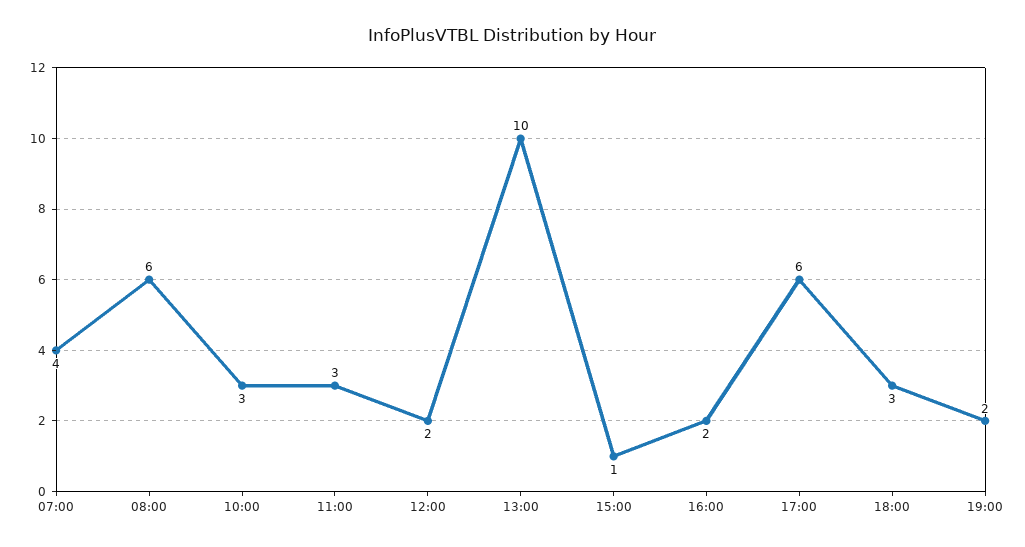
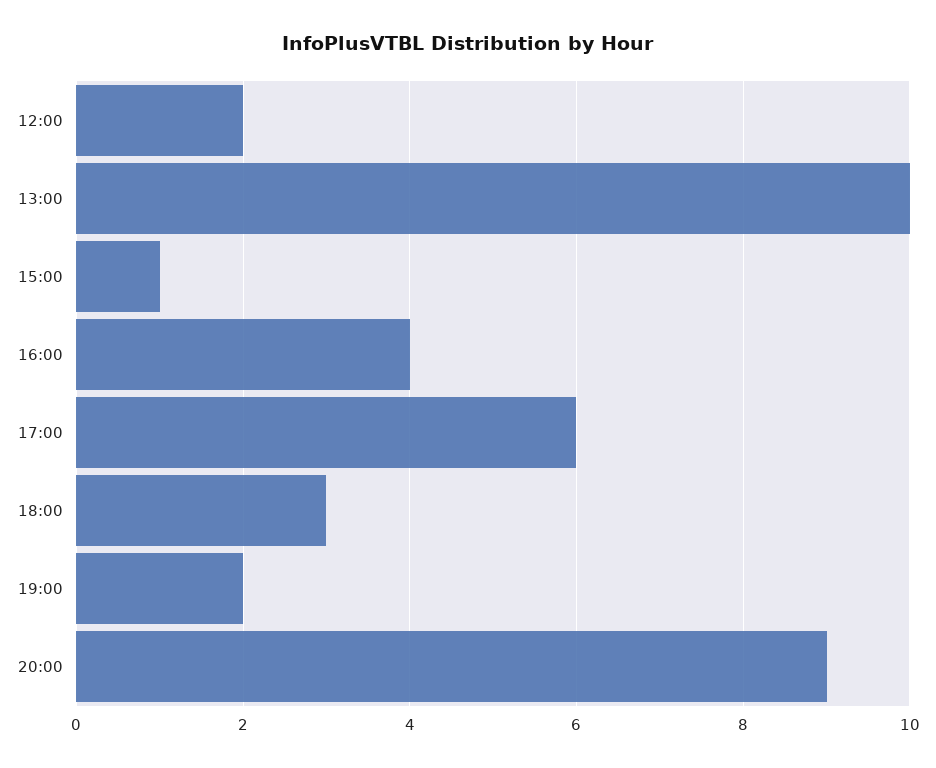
07:00: 4 -> none
08:00: 6 -> none
10:00: 3 -> none
11:00: 3 -> none
16:00: 2 -> 4
20:00: none -> 9

